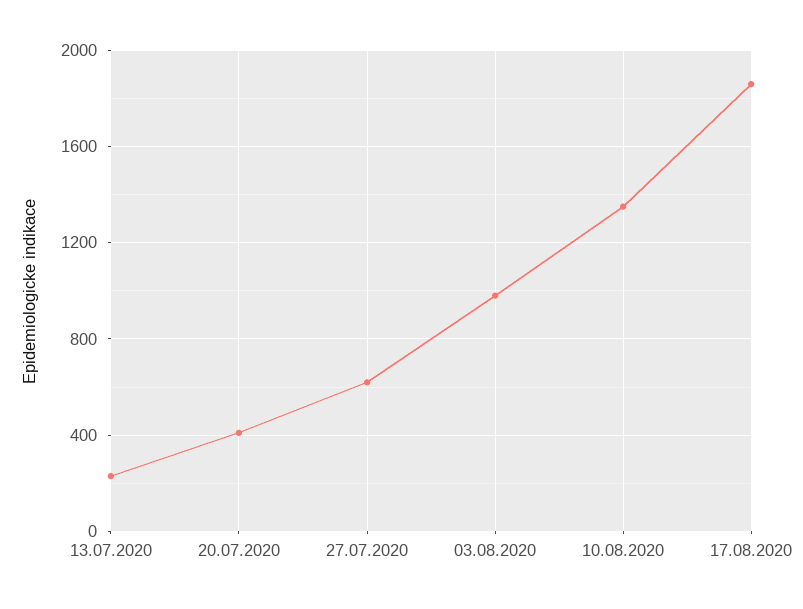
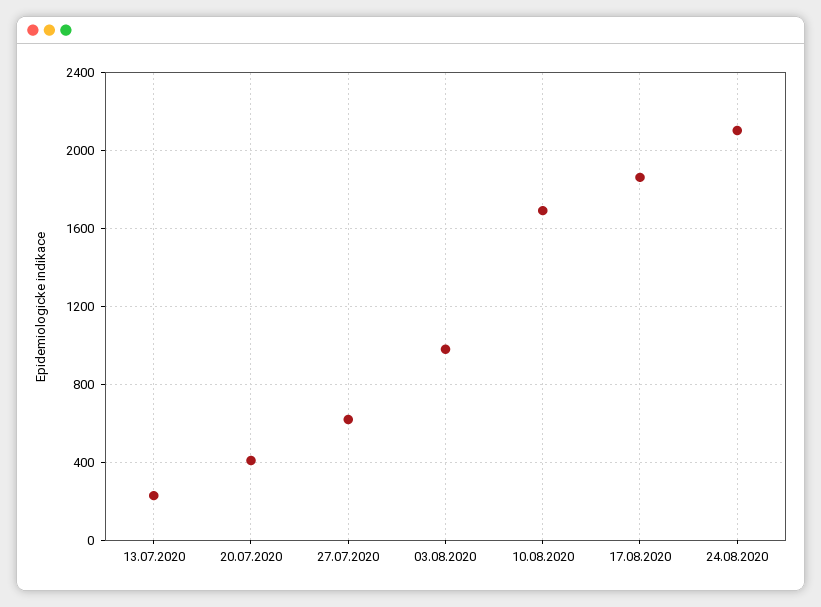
10.08.2020: 1350 -> 1700
24.08.2020: none -> 2100

